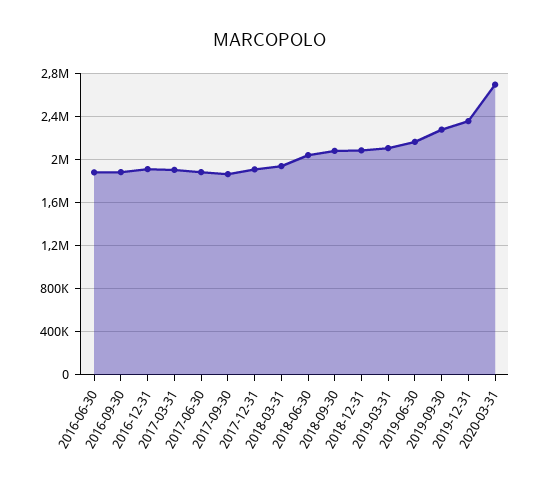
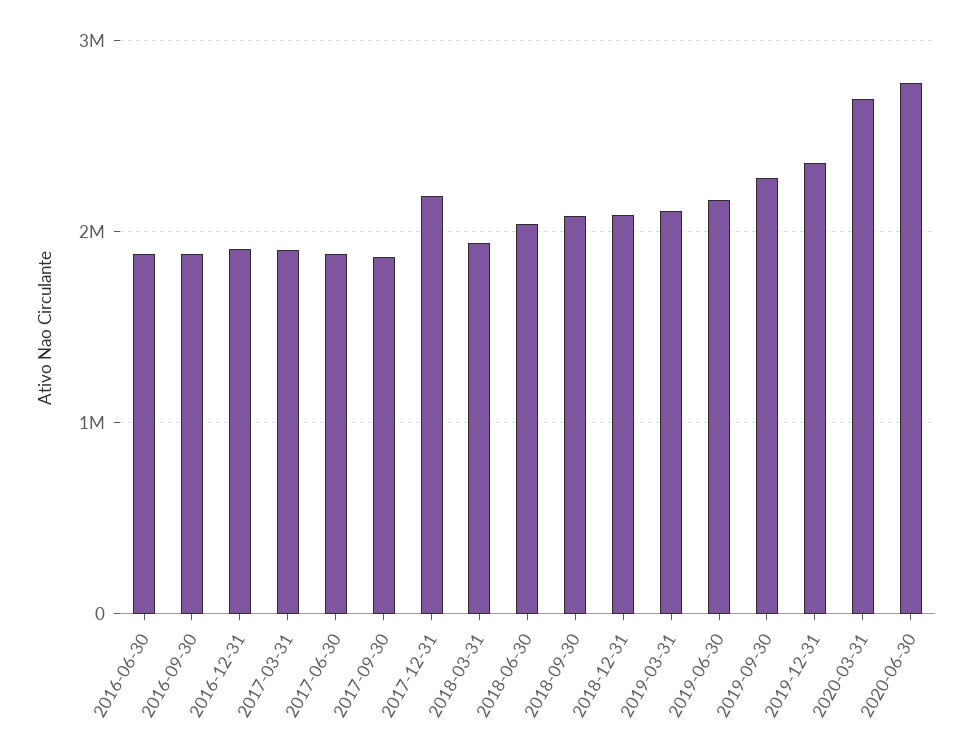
2017-12-31: 1900000 -> 2200000
2020-06-30: none -> 2800000

